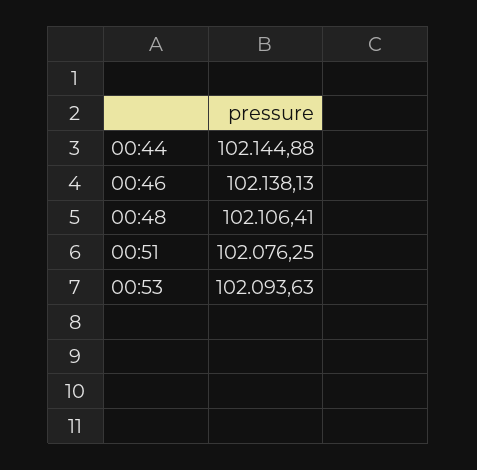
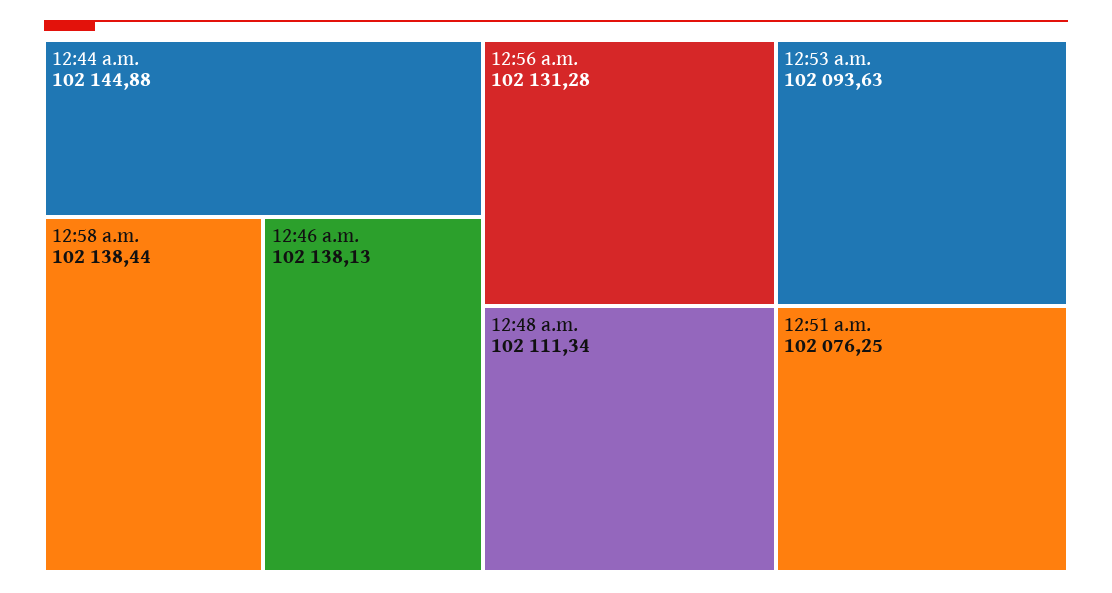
00:48: 102106.41 -> 102111.34
12:58 a.m.: none -> 102138.44
12:56 a.m.: none -> 102131.28

